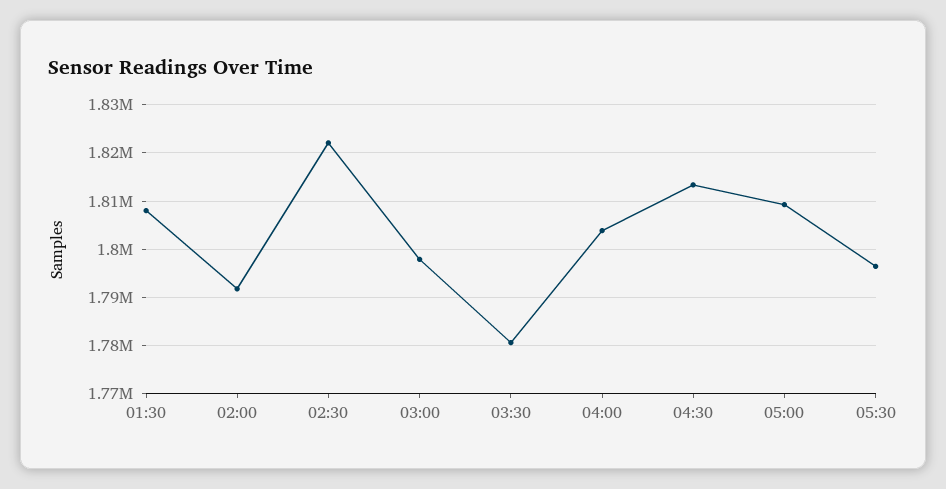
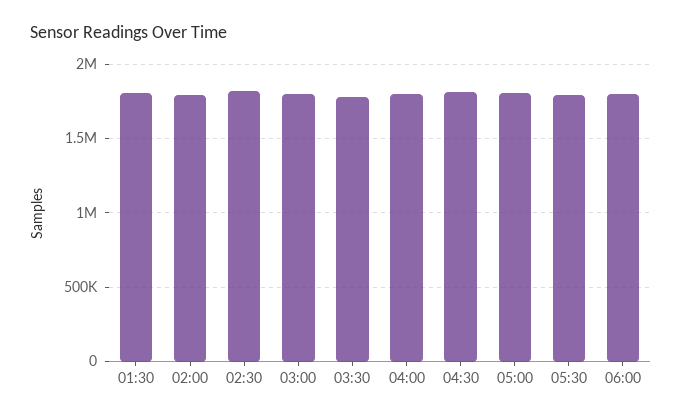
06:00: none -> 1800000

